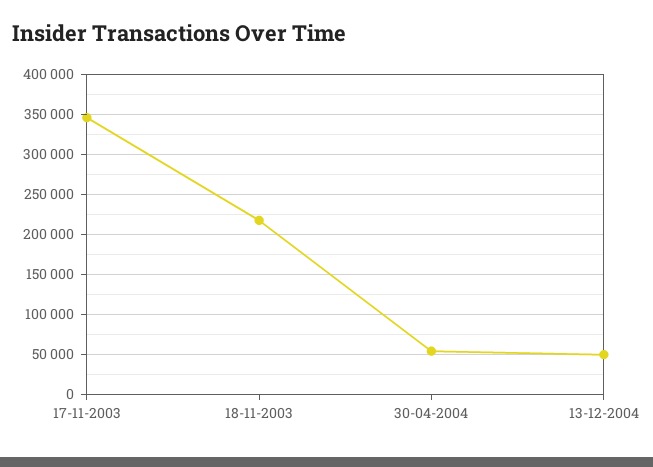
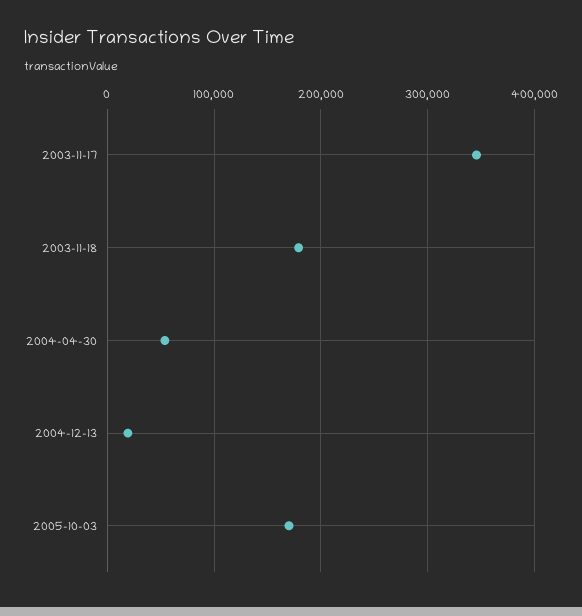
18-11-2003: 220000 -> 180000
13-12-2004: 50000 -> 20000
2005-10-03: none -> 170000

